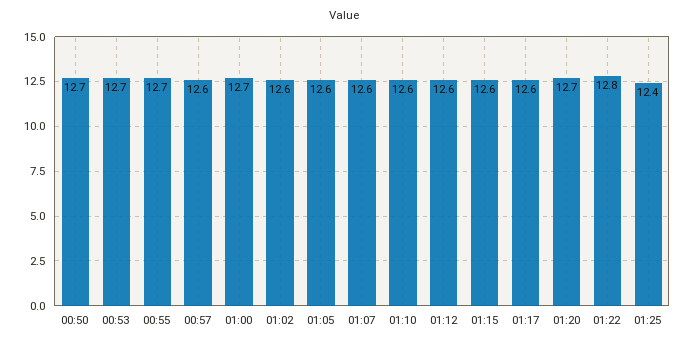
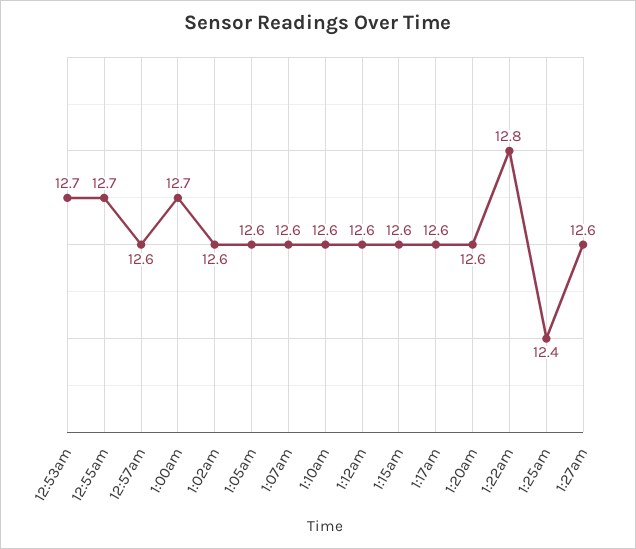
00:50: 12.7 -> none
01:20: 12.7 -> 12.6
1:27am: none -> 12.6

